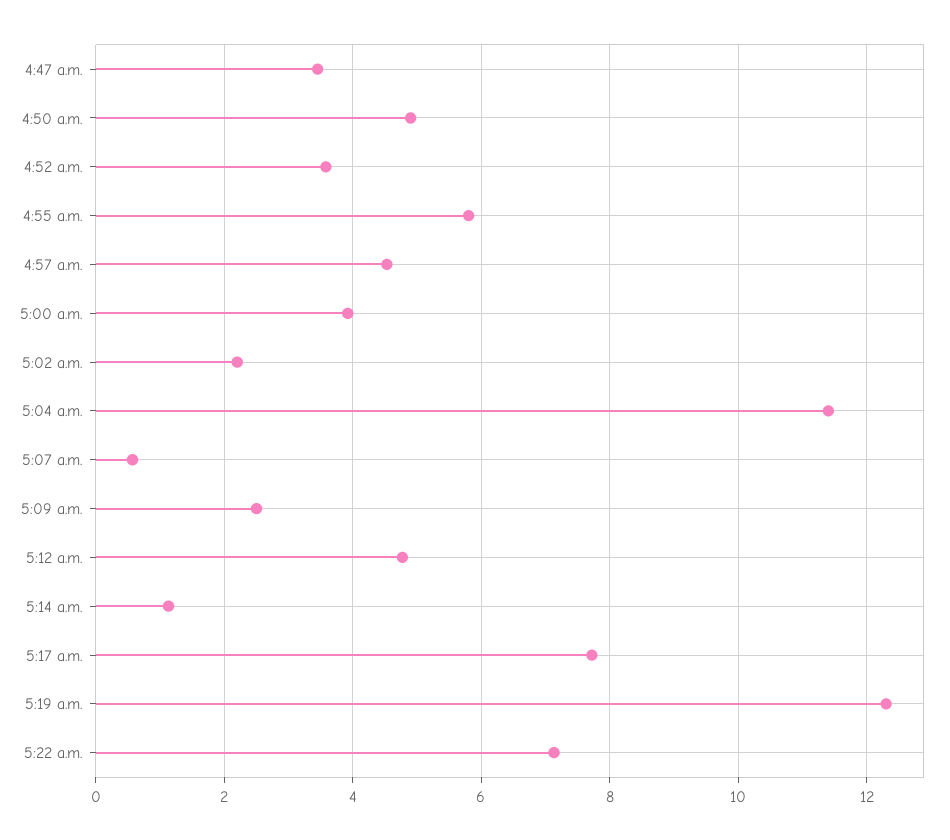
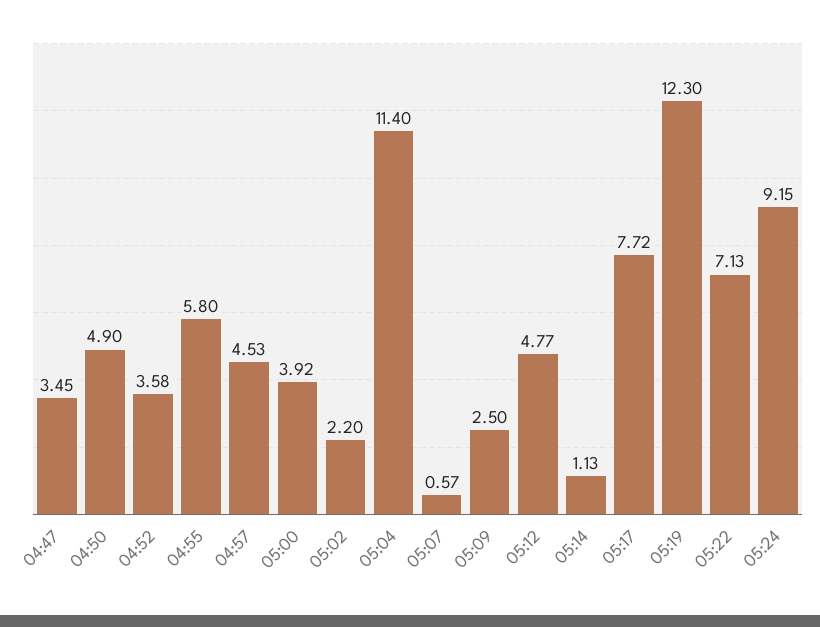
05:24: none -> 9.15

